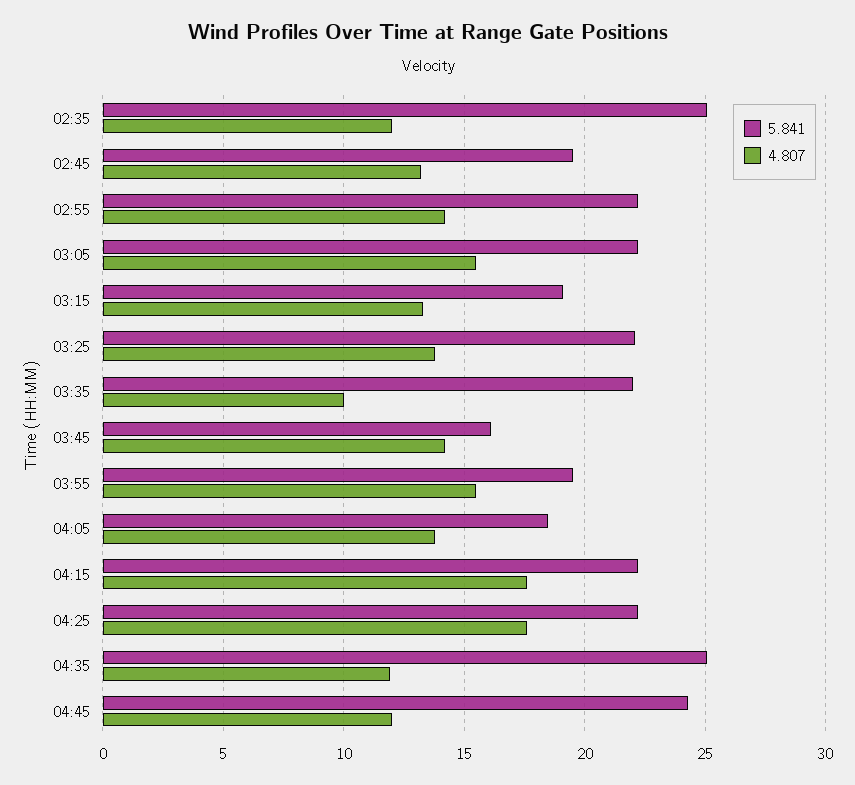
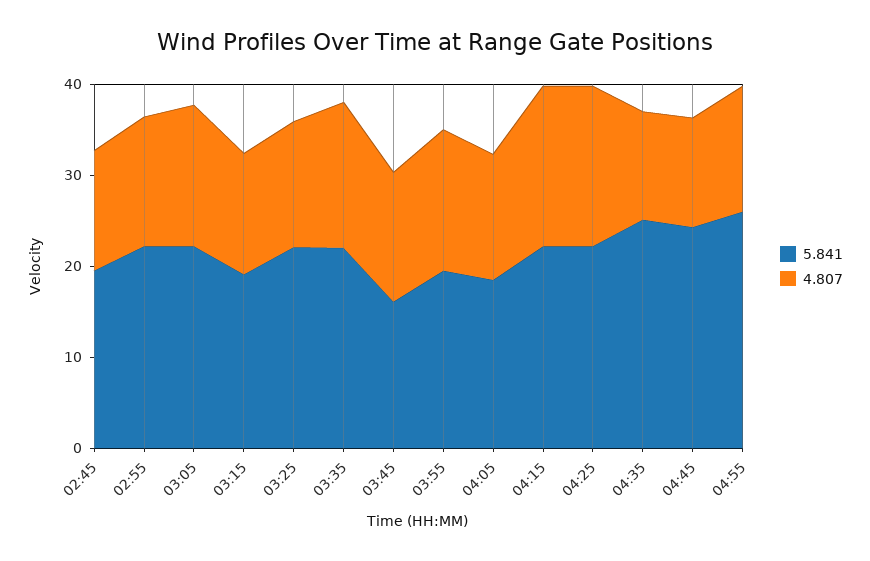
5.841, 02:35: 25 -> none
4.807, 02:35: 12 -> none
4.807, 03:35: 10 -> 16
5.841, 04:55: none -> 26
4.807, 04:55: none -> 14

